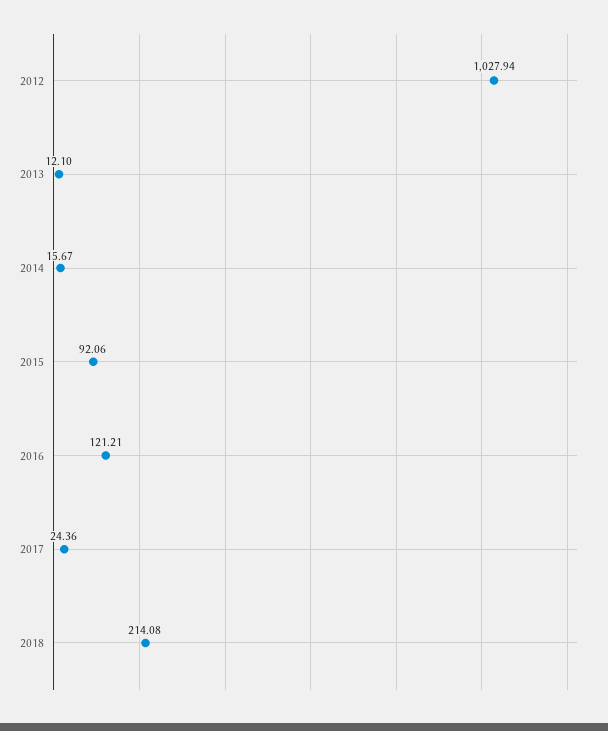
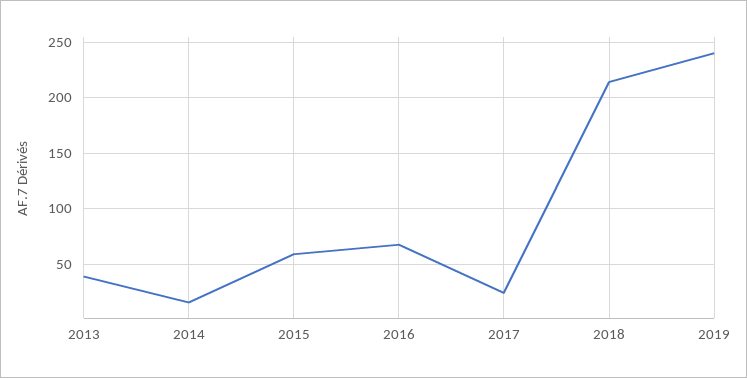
2012: 1027.94 -> none
2013: 12.1 -> 40
2015: 92.06 -> 60
2016: 121.21 -> 70
2019: none -> 240

